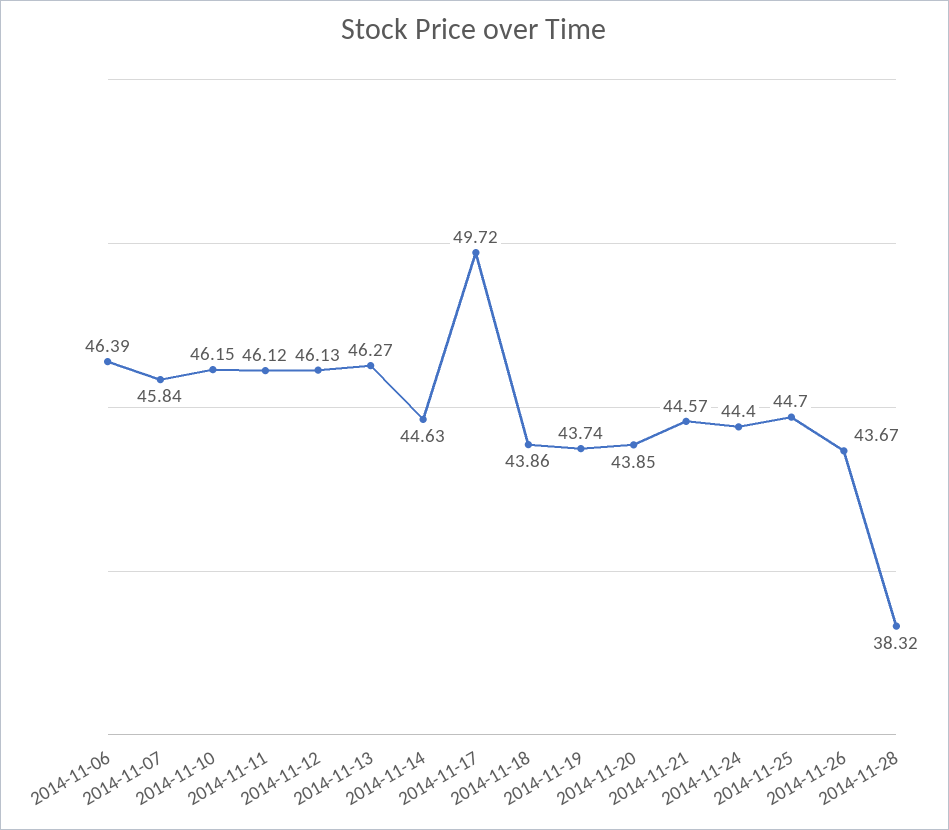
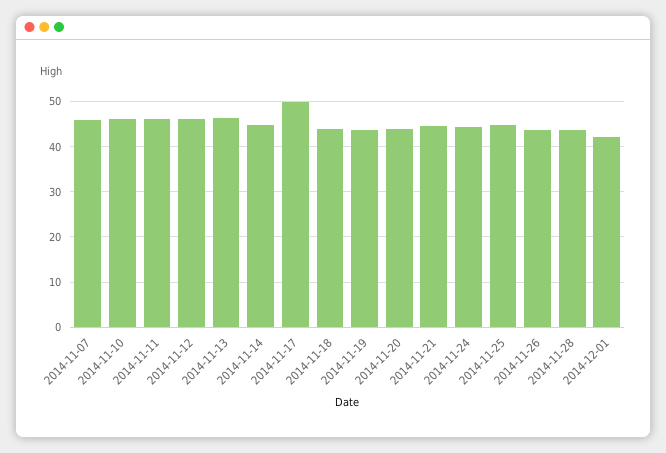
2014-11-06: 46.39 -> none
2014-11-28: 38.32 -> 44
2014-12-01: none -> 42

